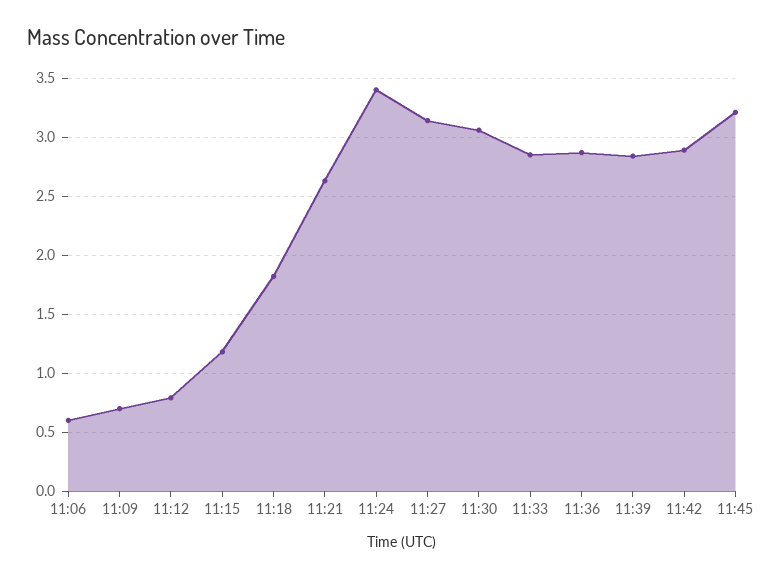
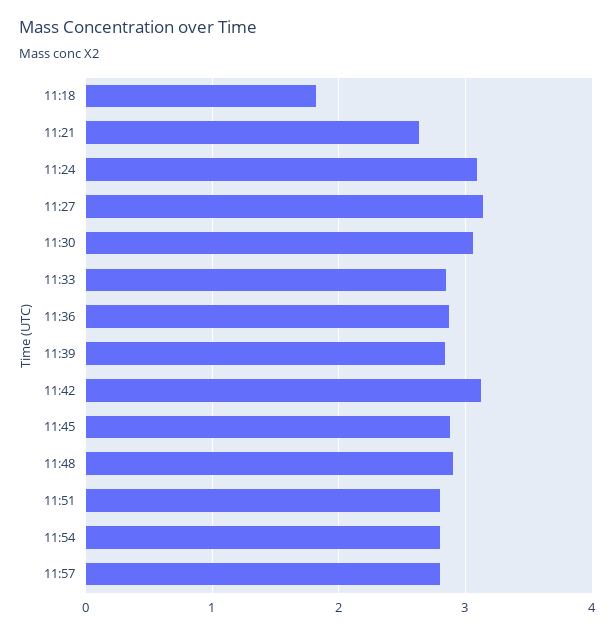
11:06: 0.6 -> none
11:09: 0.7 -> none
11:12: 0.8 -> none
11:15: 1.2 -> none
11:24: 3.4 -> 3.1
11:42: 2.9 -> 3.1
11:45: 3.2 -> 2.9
11:48: none -> 2.9
11:51: none -> 2.8
11:54: none -> 2.8
11:57: none -> 2.8

